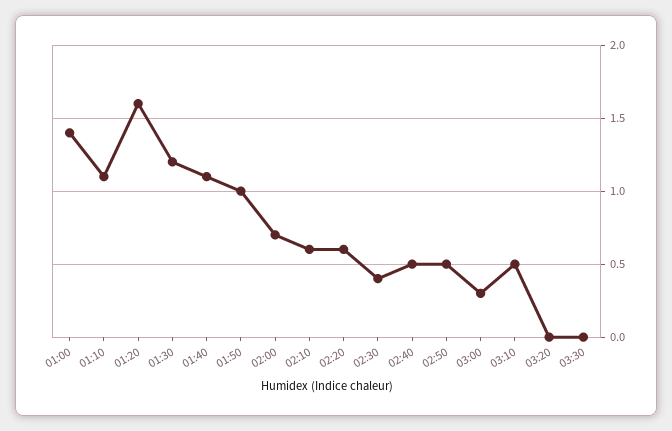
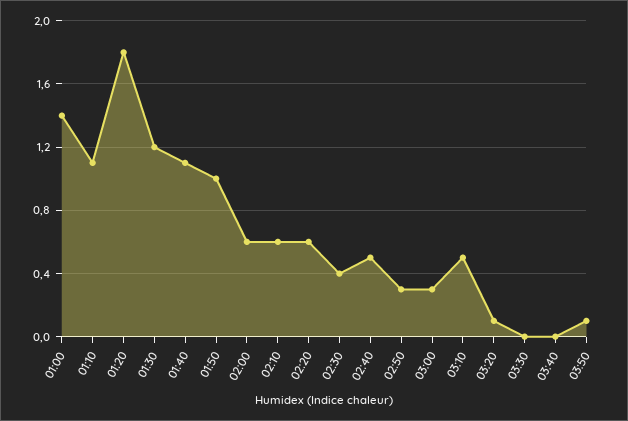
01:20: 1.6 -> 1.8
02:00: 0.7 -> 0.6
02:50: 0.5 -> 0.3
03:20: 0 -> 0.1
03:40: none -> 0
03:50: none -> 0.1

